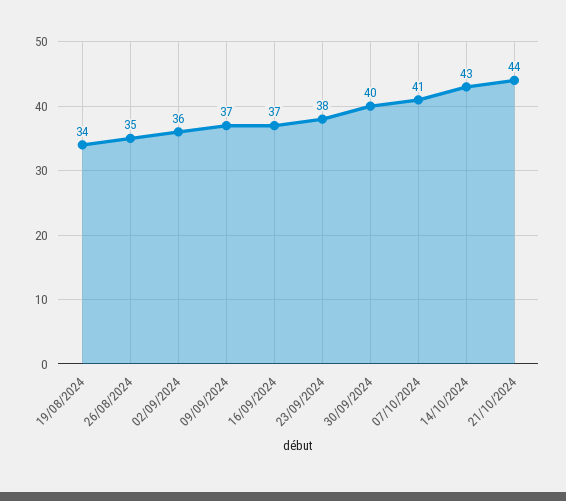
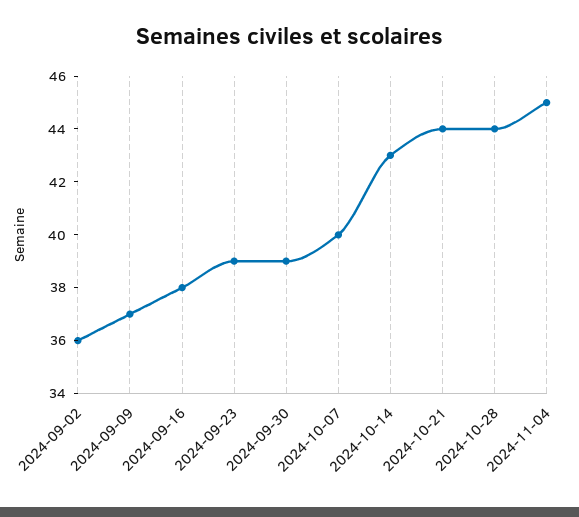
19/08/2024: 34 -> none
26/08/2024: 35 -> none
16/09/2024: 37 -> 38
23/09/2024: 38 -> 39
30/09/2024: 40 -> 39
07/10/2024: 41 -> 40
2024-10-28: none -> 44
2024-11-04: none -> 45

